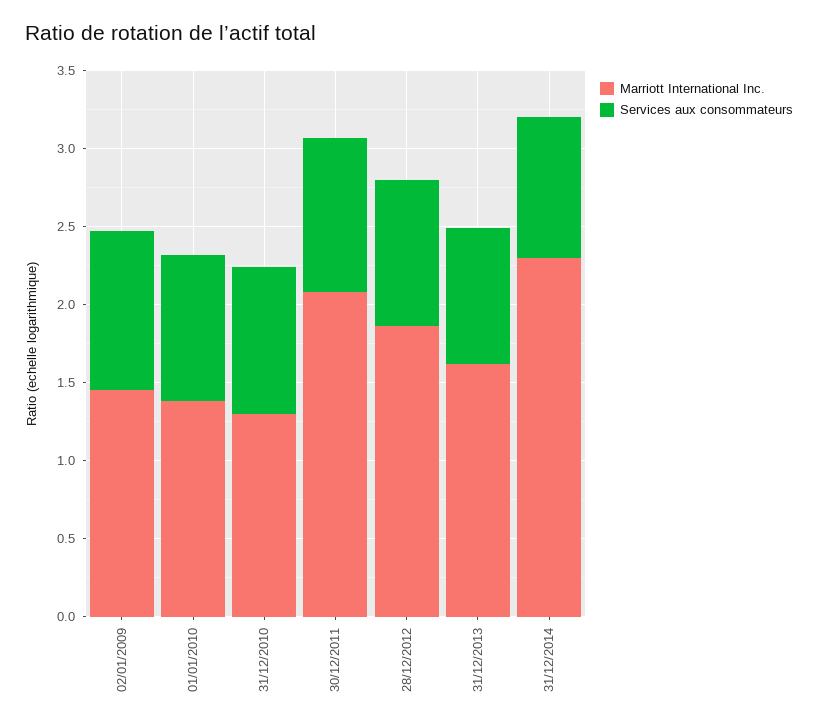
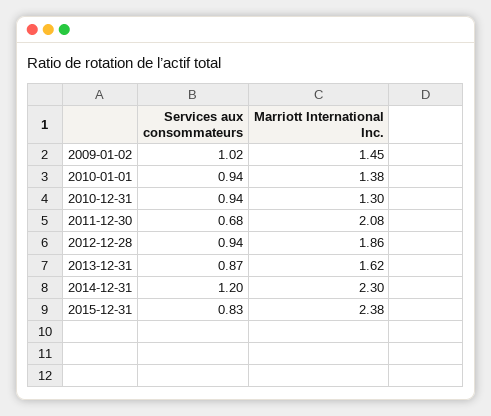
Services aux consommateurs, 30/12/2011: 1 -> 0.68
Services aux consommateurs, 31/12/2014: 0.9 -> 1.2
Services aux consommateurs, 2015-12-31: none -> 0.83
Marriott International Inc., 2015-12-31: none -> 2.38

